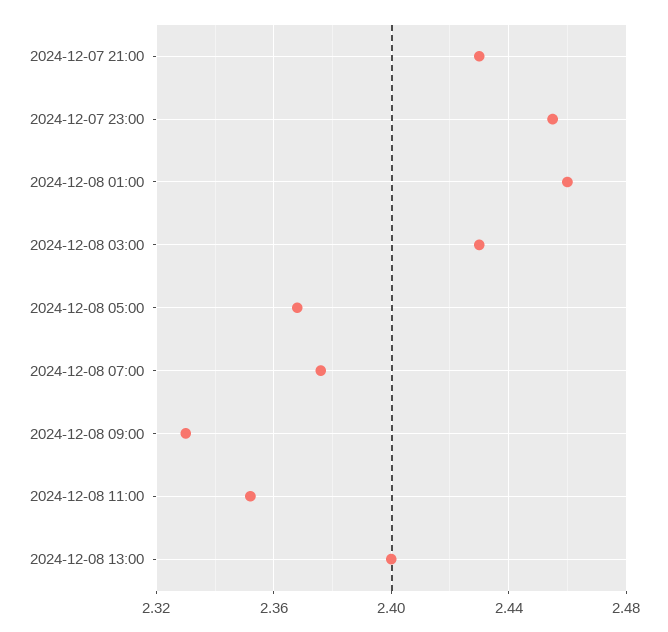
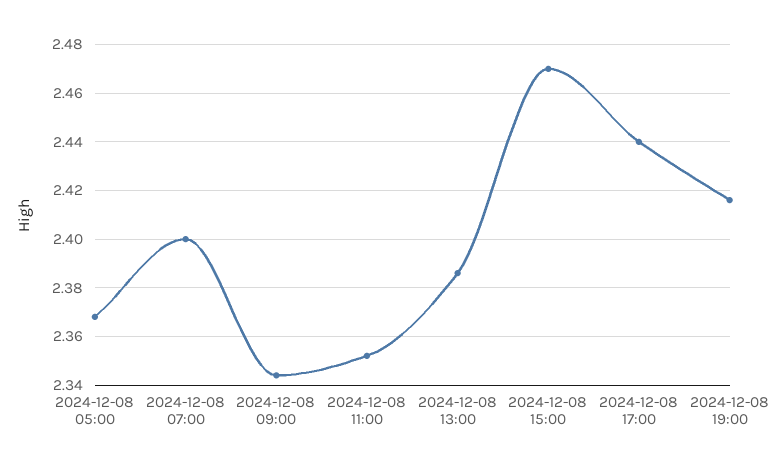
2024-12-07 21:00: 2.43 -> none
2024-12-07 23:00: 2.455 -> none
2024-12-08 01:00: 2.46 -> none
2024-12-08 03:00: 2.43 -> none
2024-12-08 07:00: 2.375 -> 2.4
2024-12-08 09:00: 2.33 -> 2.345
2024-12-08 13:00: 2.4 -> 2.385
2024-12-08 15:00: none -> 2.47
2024-12-08 17:00: none -> 2.44
2024-12-08 19:00: none -> 2.415

